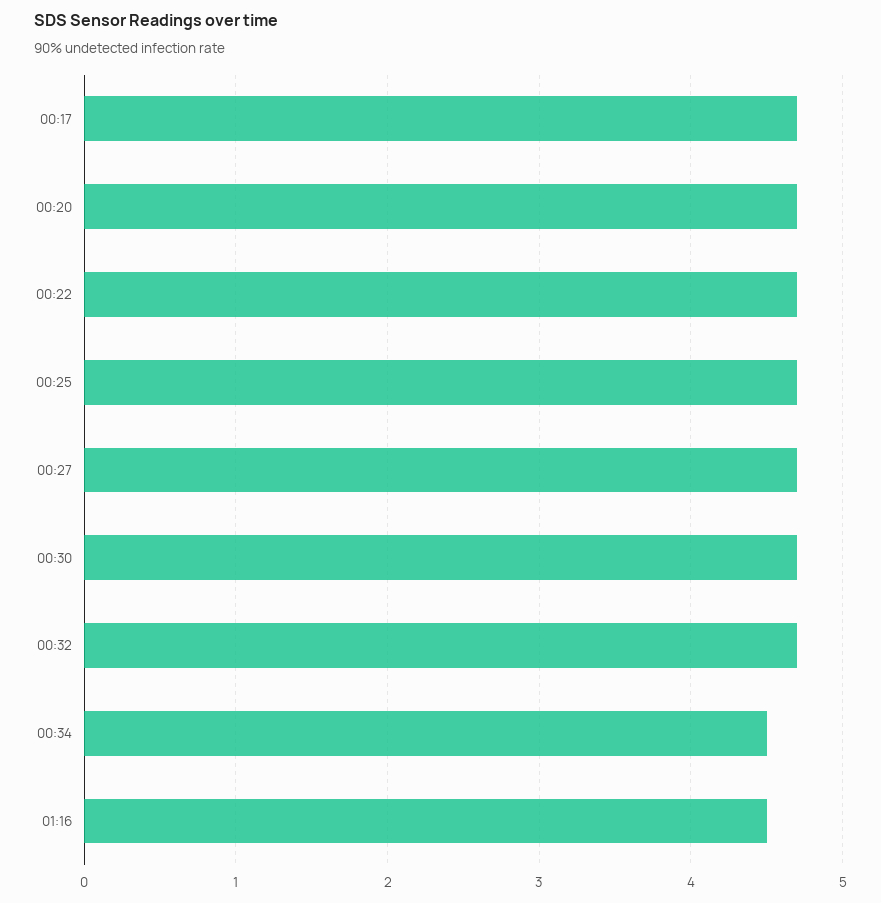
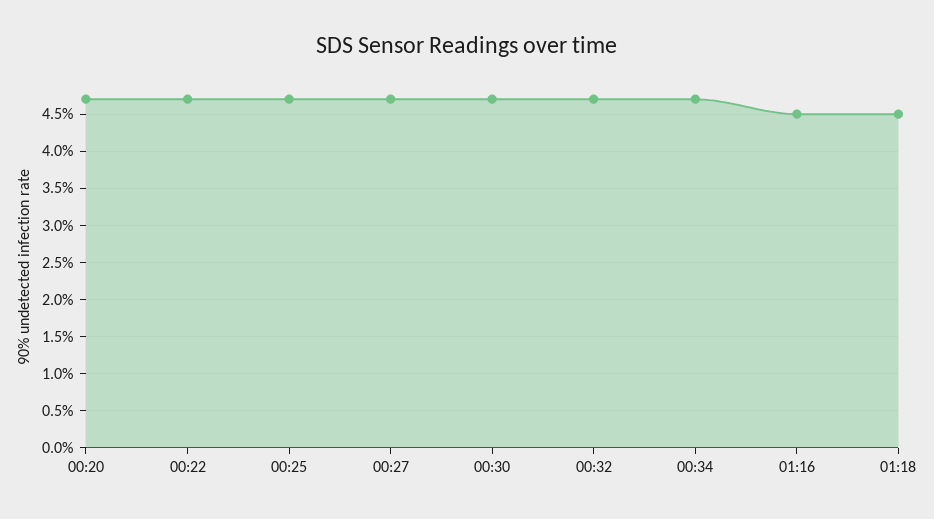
00:17: 4.7 -> none
00:34: 4.5 -> 4.7
01:18: none -> 4.5

